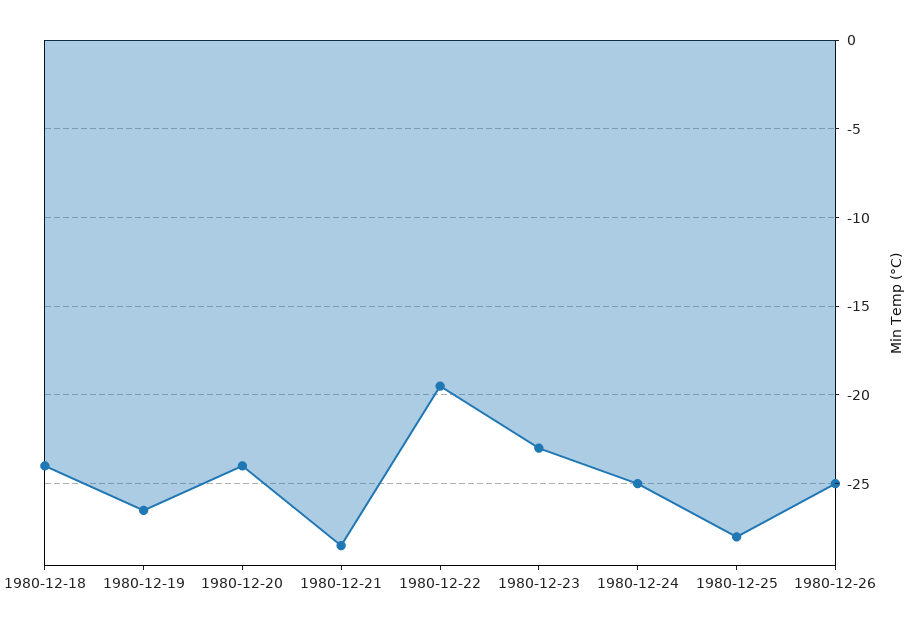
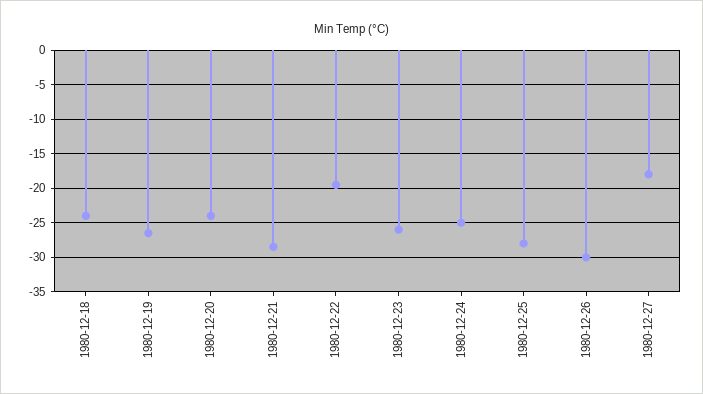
1980-12-23: -23 -> -26
1980-12-26: -25 -> -30
1980-12-27: none -> -18

